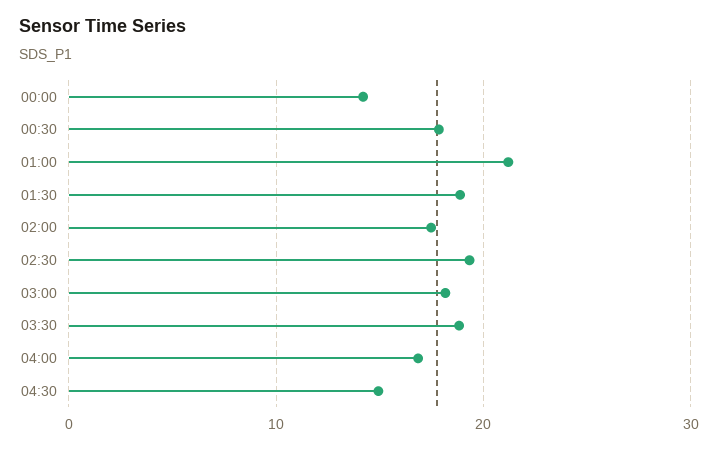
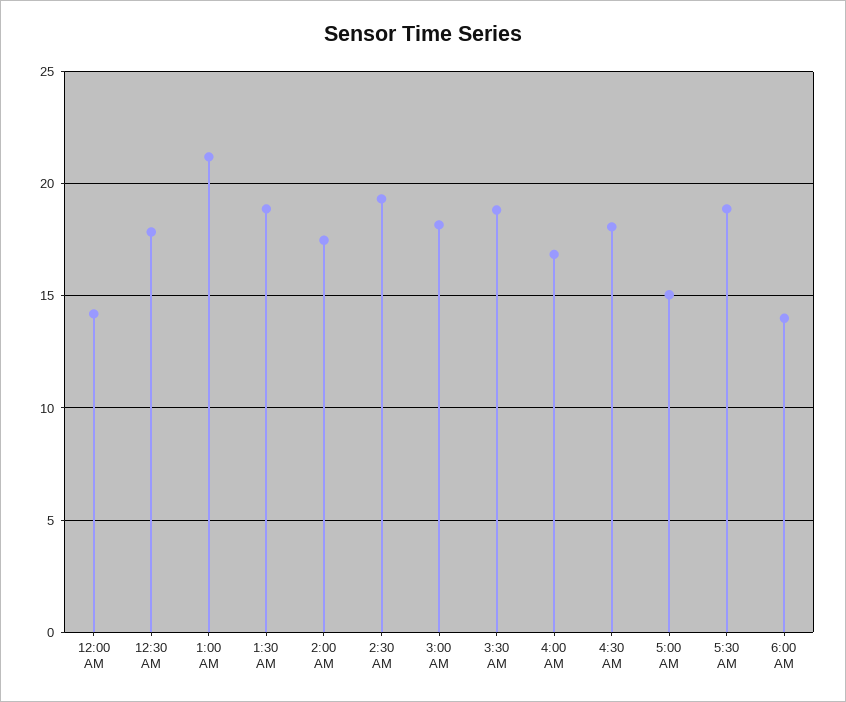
04:30: 15 -> 18
5:00 AM: none -> 15
5:30 AM: none -> 19
6:00 AM: none -> 14

